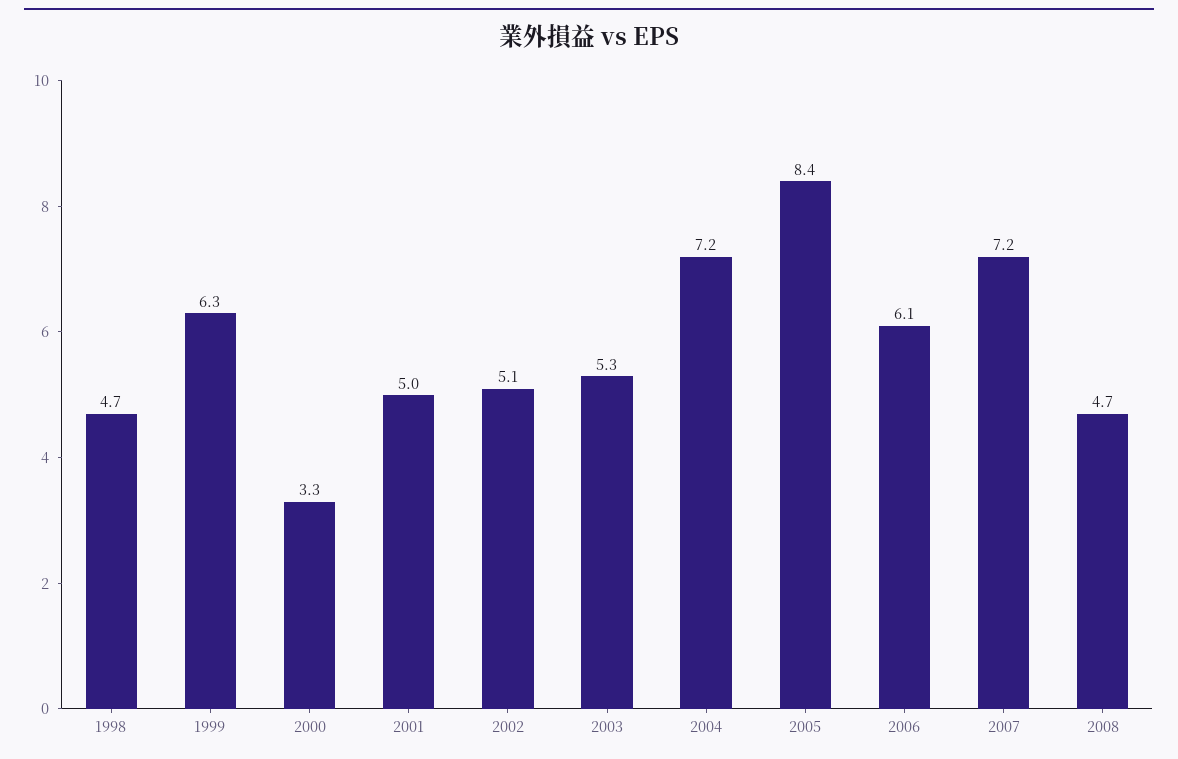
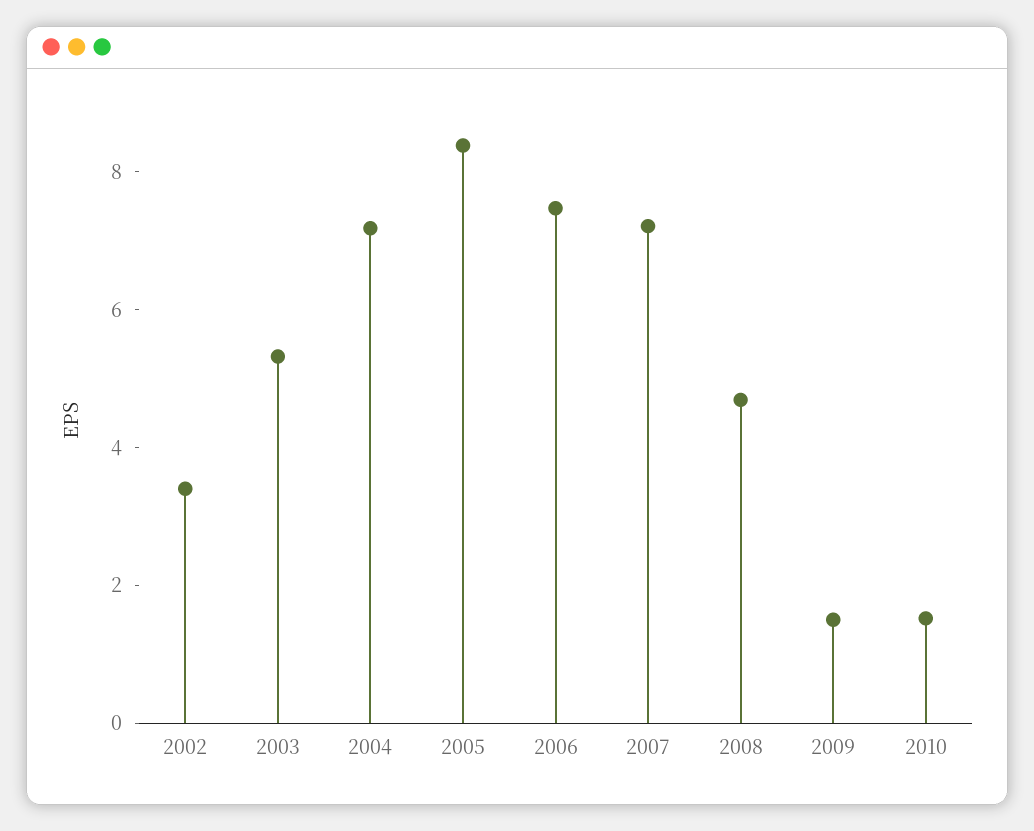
1998: 4.7 -> none
1999: 6.3 -> none
2000: 3.3 -> none
2001: 5 -> none
2002: 5.1 -> 3.5
2006: 6.1 -> 7.5
2009: none -> 1.5
2010: none -> 1.5

